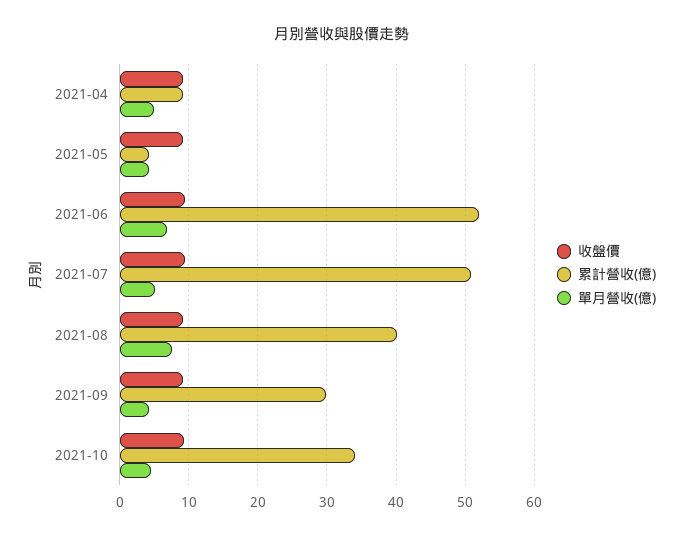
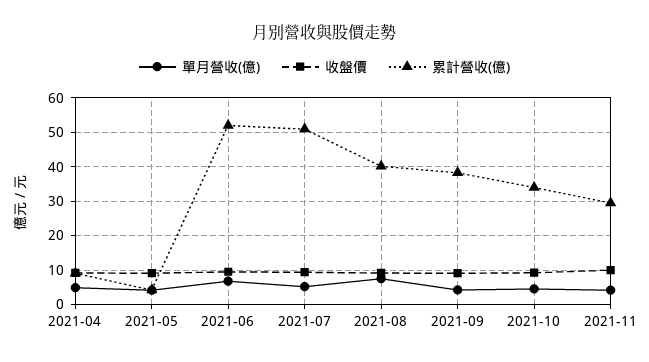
累計營收(億), 2021-09: 30 -> 38
單月營收(億), 2021-11: none -> 4
收盤價, 2021-11: none -> 10
累計營收(億), 2021-11: none -> 30

